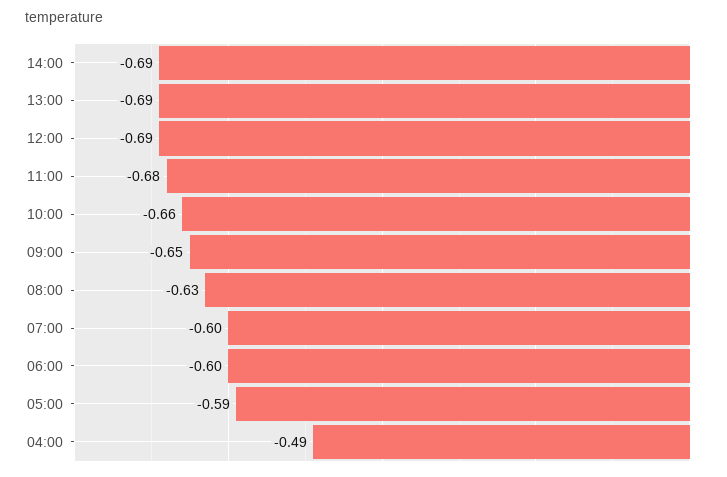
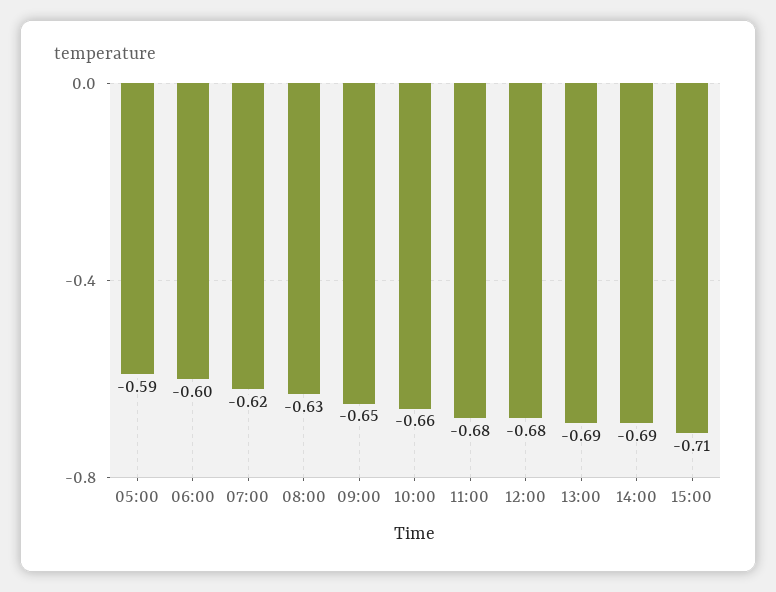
12:00: -0.69 -> -0.68
07:00: -0.6 -> -0.62
04:00: -0.49 -> none
15:00: none -> -0.71

